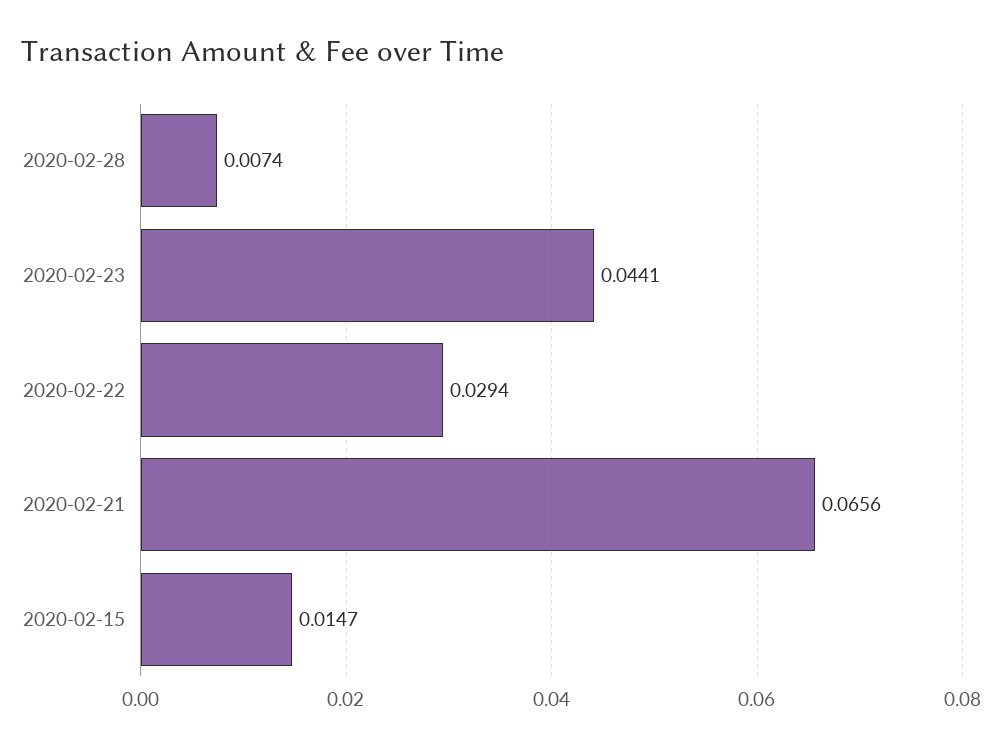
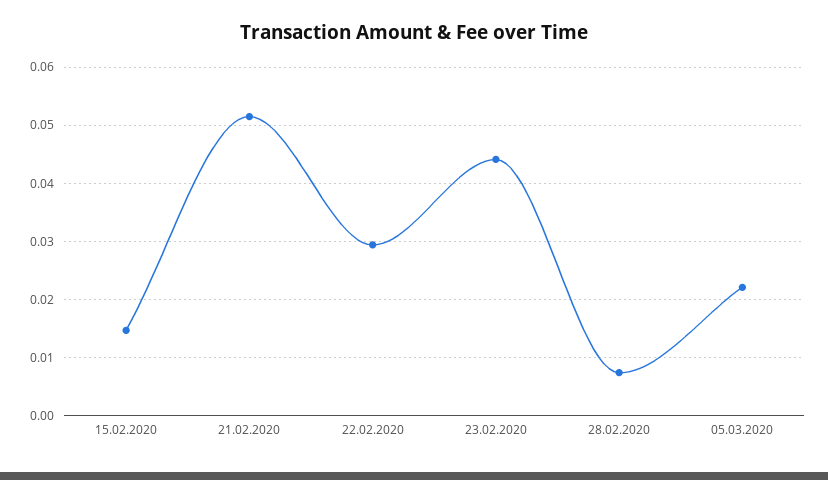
2020-02-21: 0.0656 -> 0.052
05.03.2020: none -> 0.022

